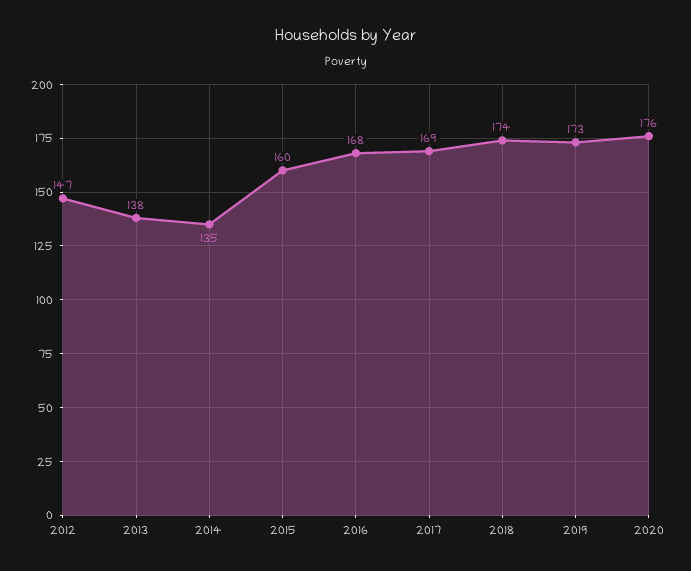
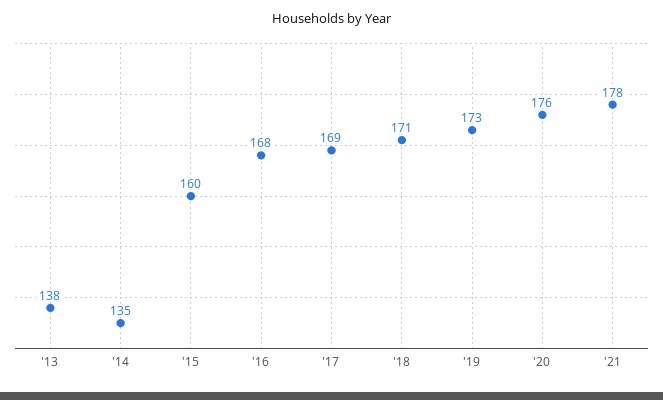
2012: 147 -> none
2018: 174 -> 171
'21: none -> 178

